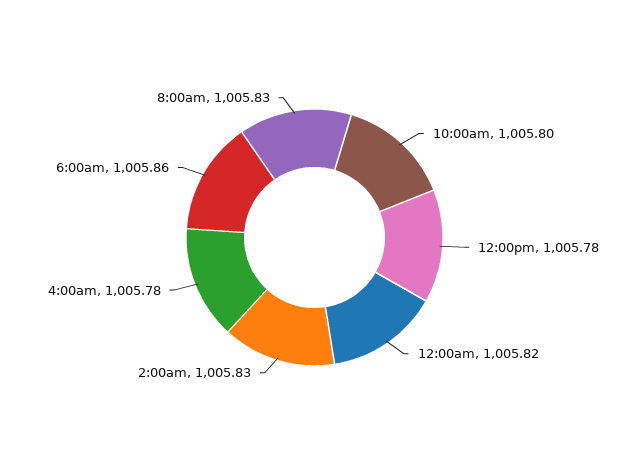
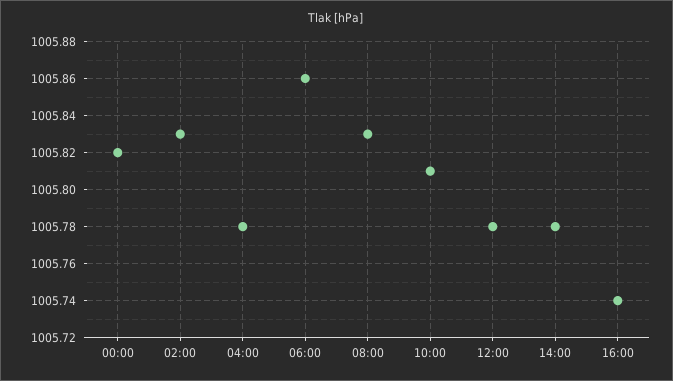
10:00am: 1005.8 -> 1005.81
14:00: none -> 1005.78
16:00: none -> 1005.74

